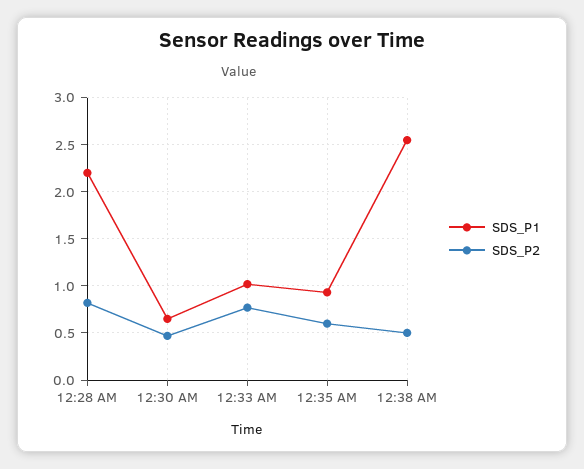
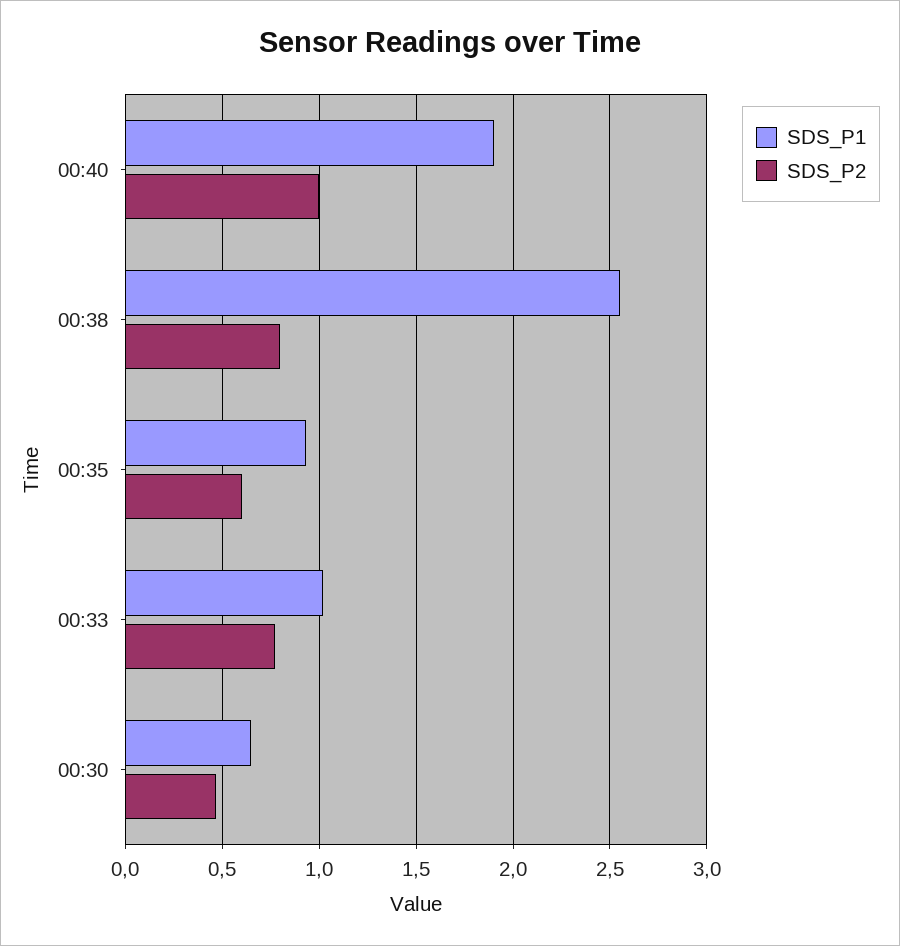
SDS_P1, 12:28 AM: 2.2 -> none
SDS_P2, 12:28 AM: 0.8 -> none
SDS_P2, 12:38 AM: 0.5 -> 0.8
SDS_P1, 00:40: none -> 1.9
SDS_P2, 00:40: none -> 1

